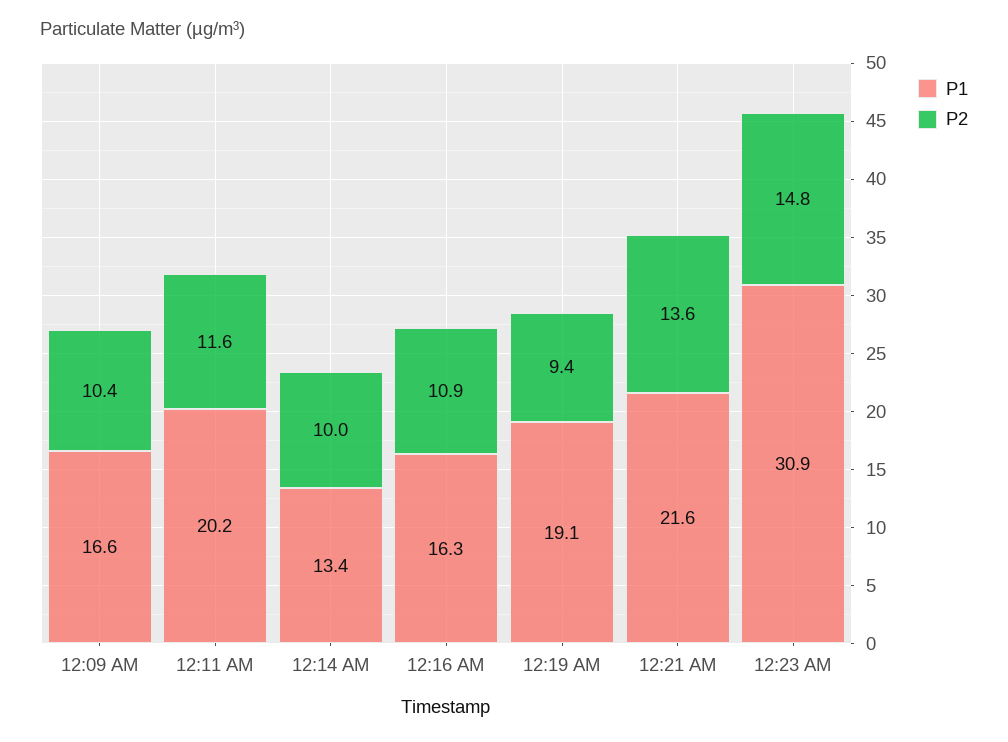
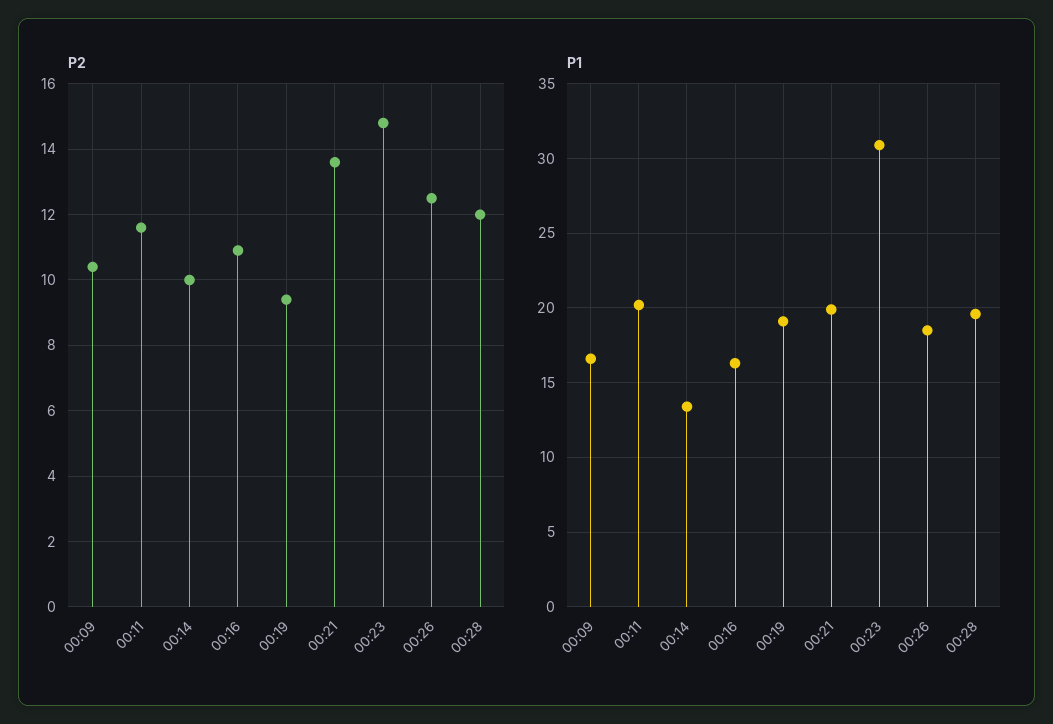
P1, 12:21 AM: 21.6 -> 20
P2, 00:26: none -> 12.5
P2, 00:28: none -> 12
P1, 00:26: none -> 18.5
P1, 00:28: none -> 19.5

